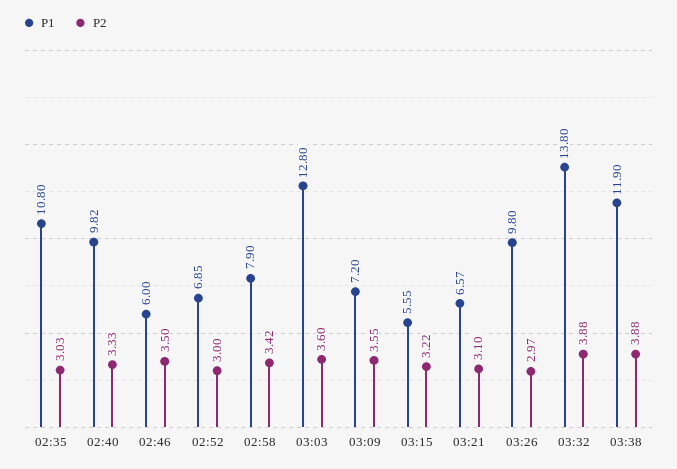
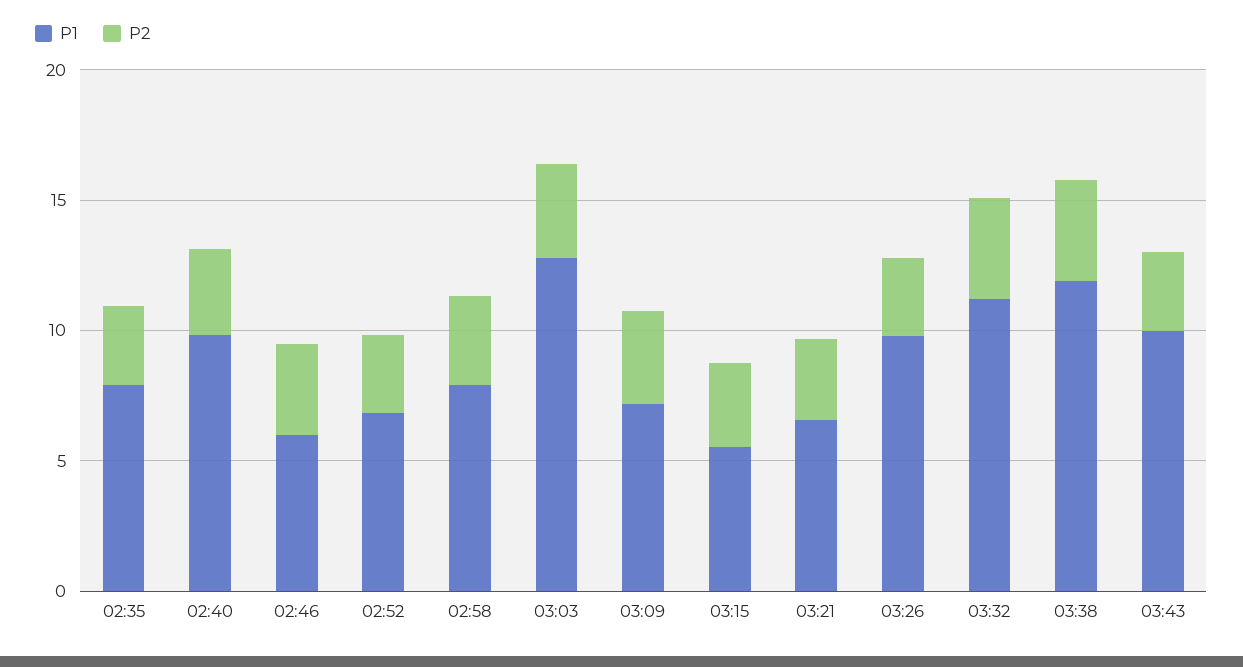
P1, 02:35: 10.8 -> 8
P1, 03:32: 13.8 -> 11
P1, 03:43: none -> 10
P2, 03:43: none -> 3

